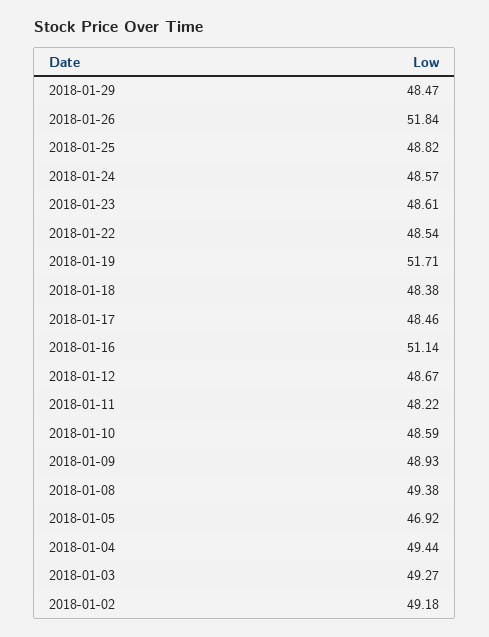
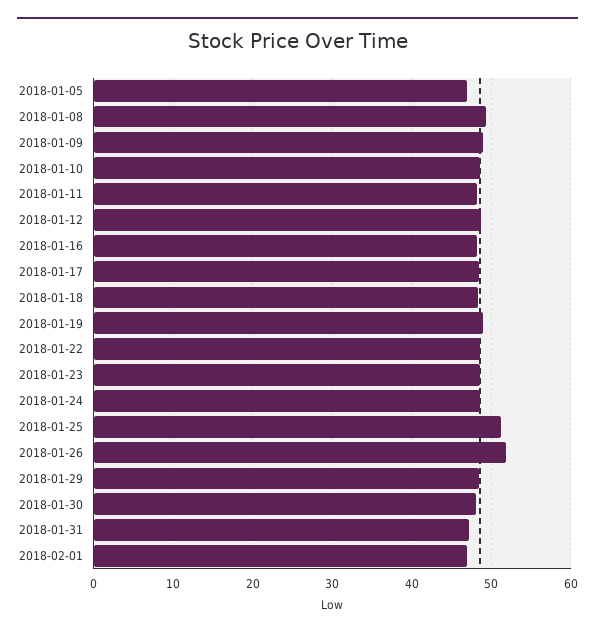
2018-01-25: 48.82 -> 51
2018-01-19: 51.71 -> 49
2018-01-16: 51.14 -> 48
2018-01-04: 49.44 -> none
2018-01-03: 49.27 -> none
2018-01-02: 49.18 -> none
2018-01-30: none -> 48
2018-01-31: none -> 47
2018-02-01: none -> 47

